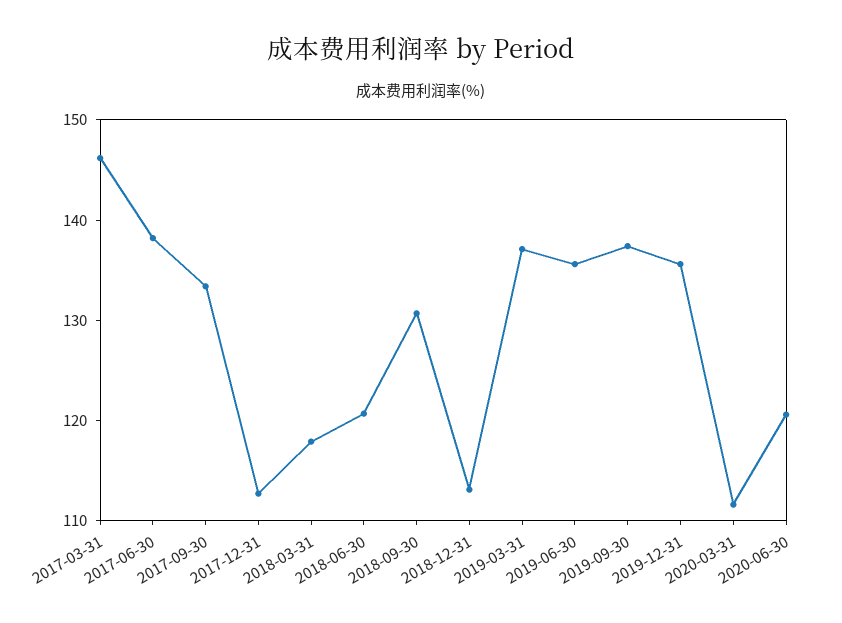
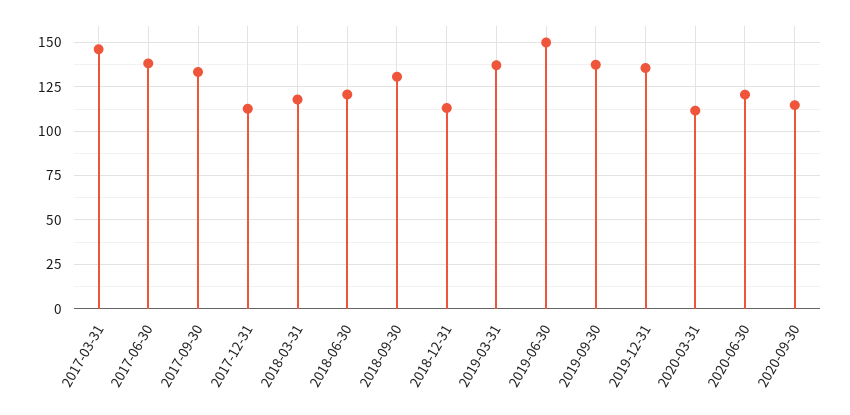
2019-06-30: 136 -> 150
2020-09-30: none -> 115

